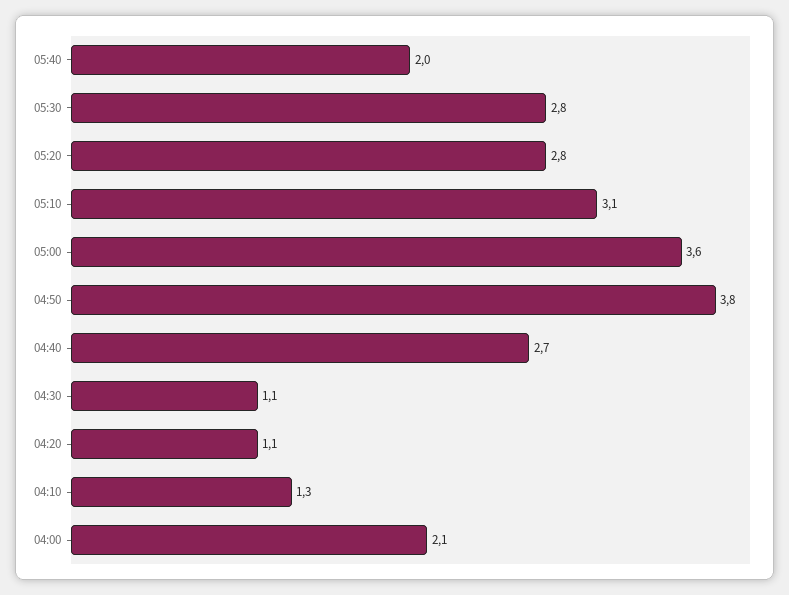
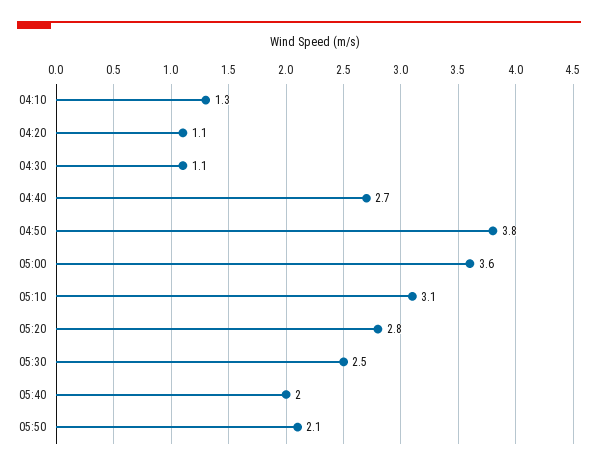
05:30: 2.8 -> 2.5
04:00: 2.1 -> none
05:50: none -> 2.1

